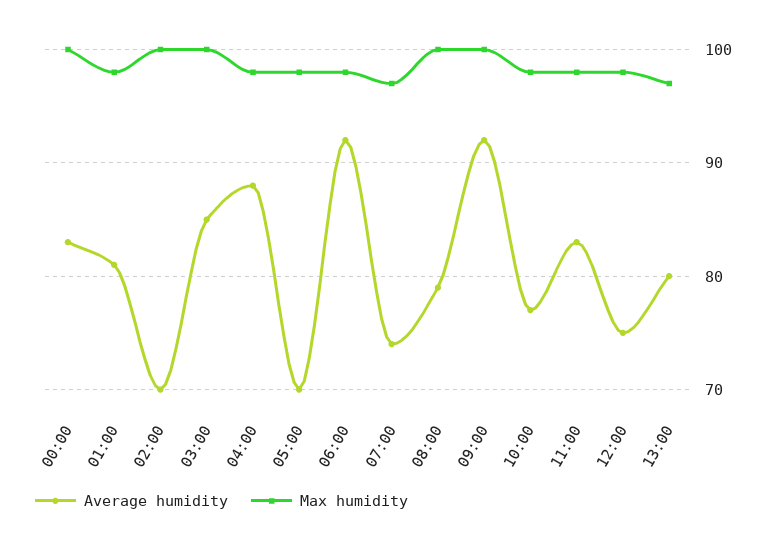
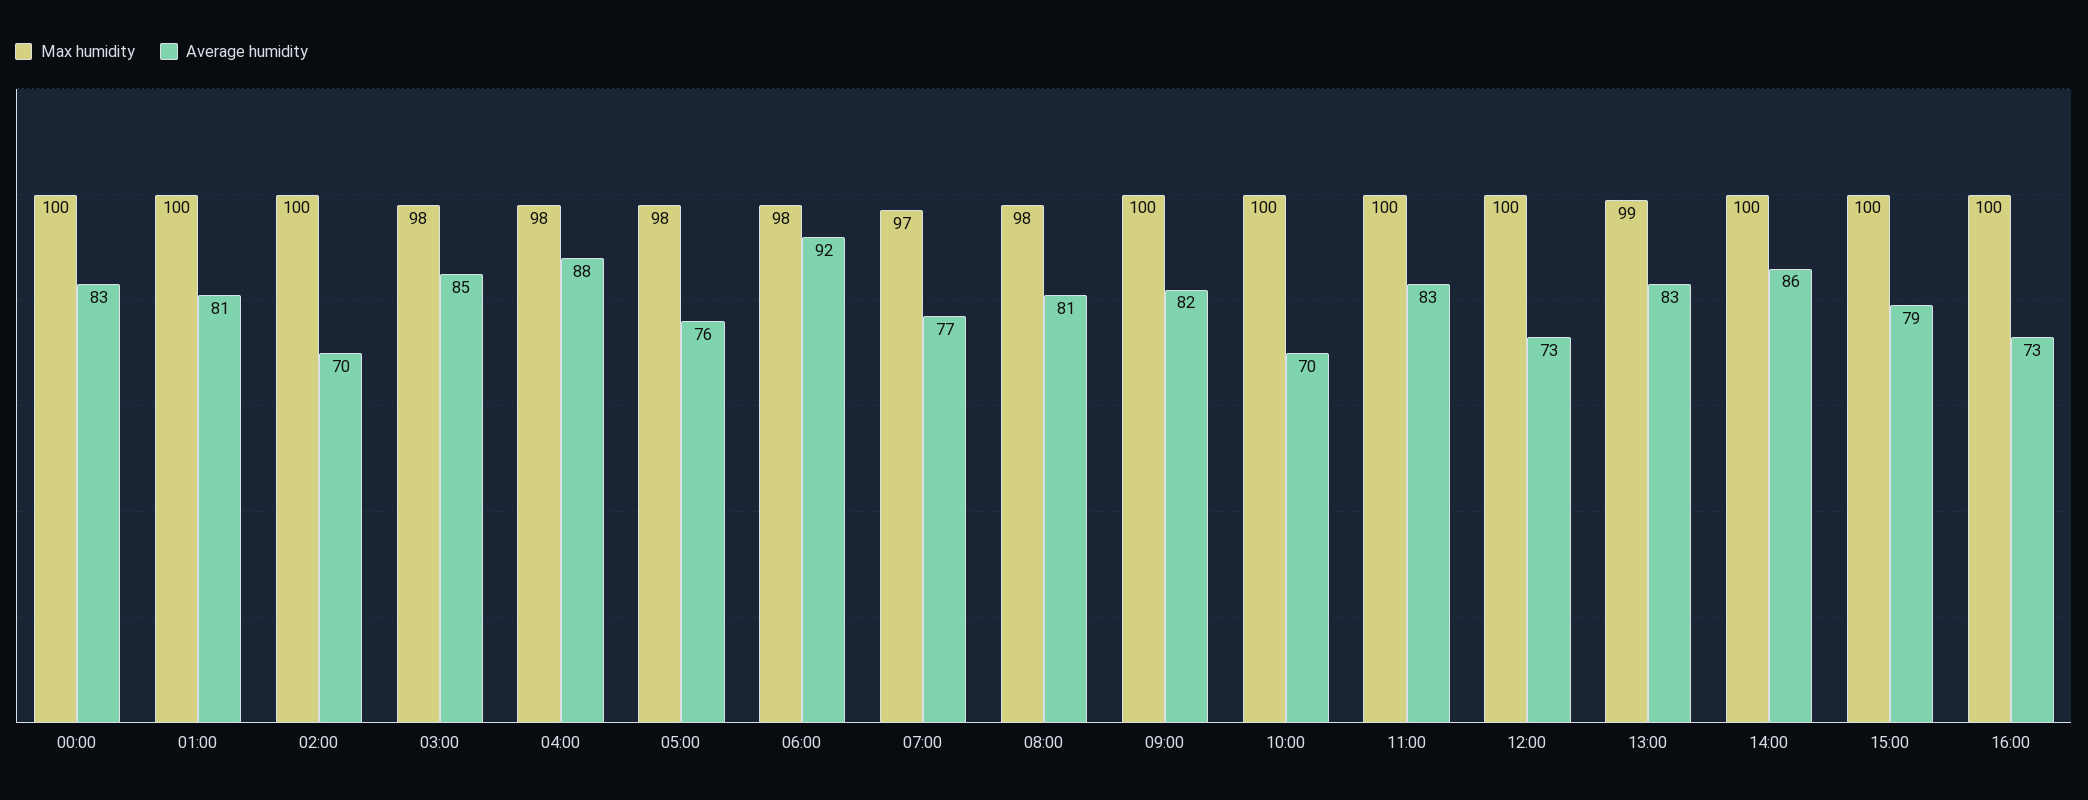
Max humidity, 01:00: 98 -> 100
Max humidity, 03:00: 100 -> 98
Average humidity, 05:00: 70 -> 76
Average humidity, 07:00: 74 -> 77
Average humidity, 08:00: 79 -> 81
Max humidity, 08:00: 100 -> 98
Average humidity, 09:00: 92 -> 82
Average humidity, 10:00: 77 -> 70
Max humidity, 10:00: 98 -> 100
Max humidity, 11:00: 98 -> 100
Average humidity, 12:00: 75 -> 73
Max humidity, 12:00: 98 -> 100
Average humidity, 13:00: 80 -> 83
Max humidity, 13:00: 97 -> 99
Max humidity, 14:00: none -> 100
Average humidity, 14:00: none -> 86
Max humidity, 15:00: none -> 100
Average humidity, 15:00: none -> 79
Max humidity, 16:00: none -> 100
Average humidity, 16:00: none -> 73

